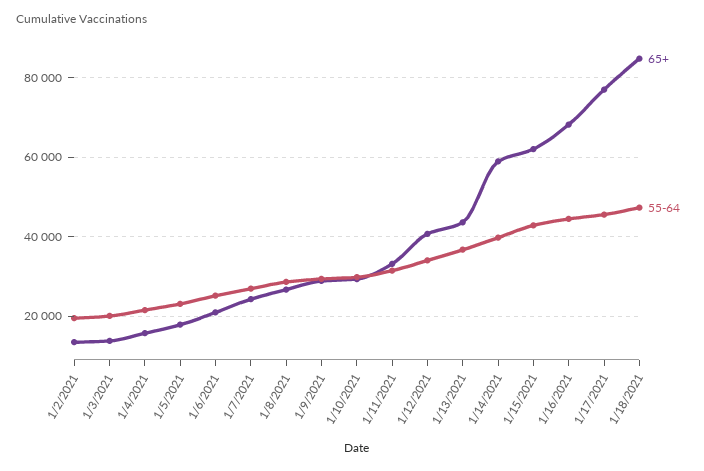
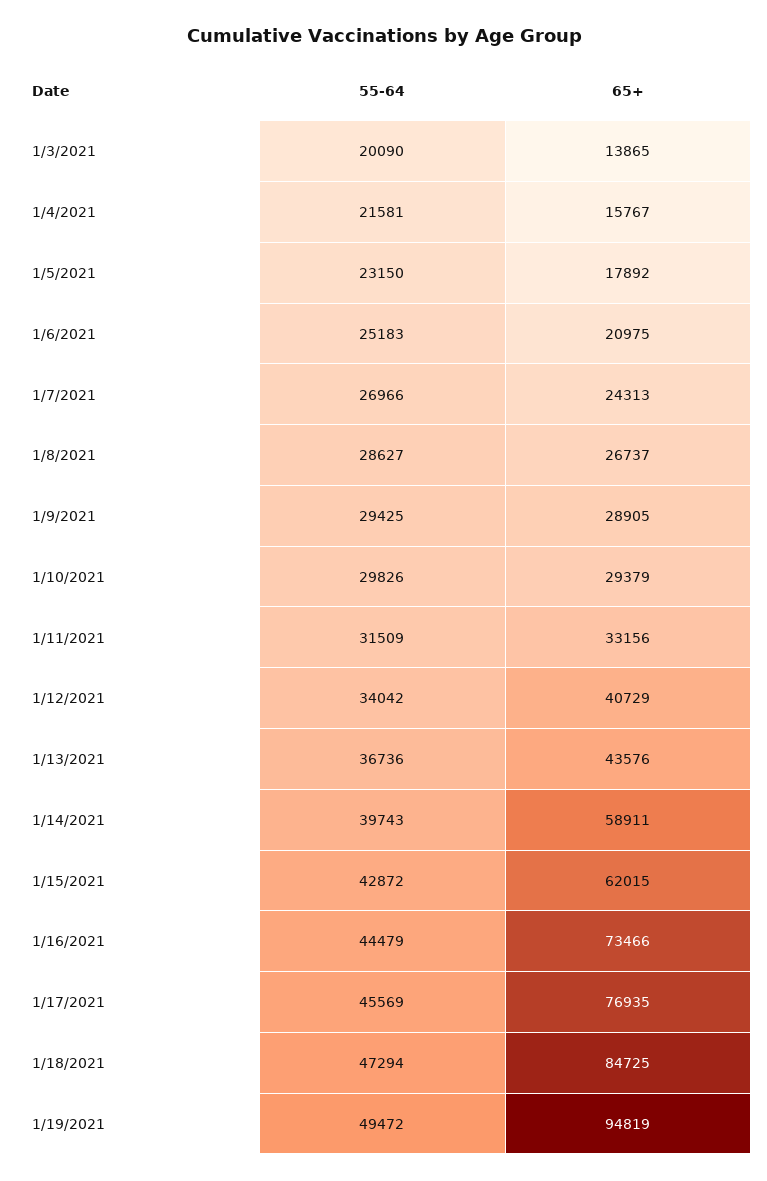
65+, 1/2/2021: 14000 -> none
55-64, 1/2/2021: 20000 -> none
65+, 1/16/2021: 68000 -> 73466
55-64, 1/19/2021: none -> 49472
65+, 1/19/2021: none -> 94819

